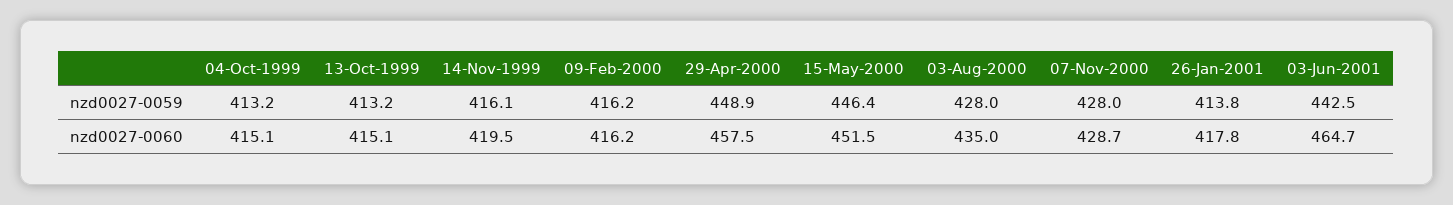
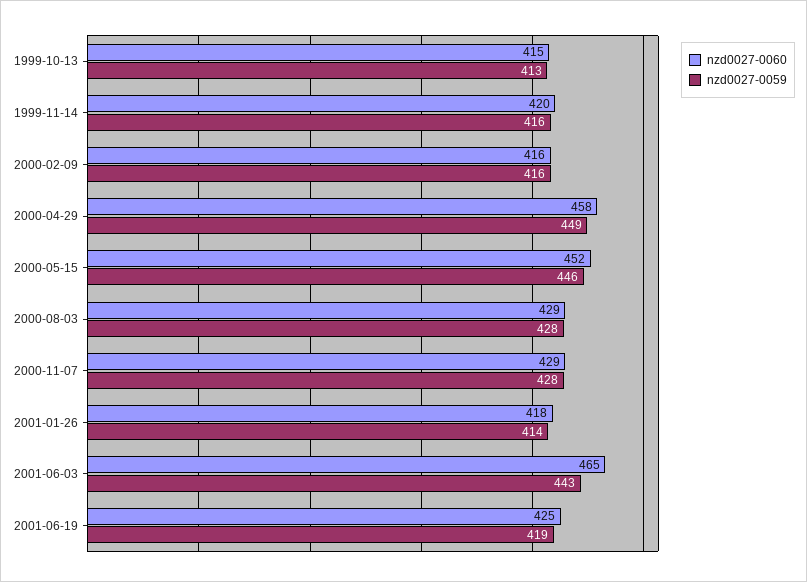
nzd0027-0059, 04-Oct-1999: 413.2 -> none
nzd0027-0060, 04-Oct-1999: 415.1 -> none
nzd0027-0060, 03-Aug-2000: 435 -> 429
nzd0027-0060, 2001-06-19: none -> 425
nzd0027-0059, 2001-06-19: none -> 419

